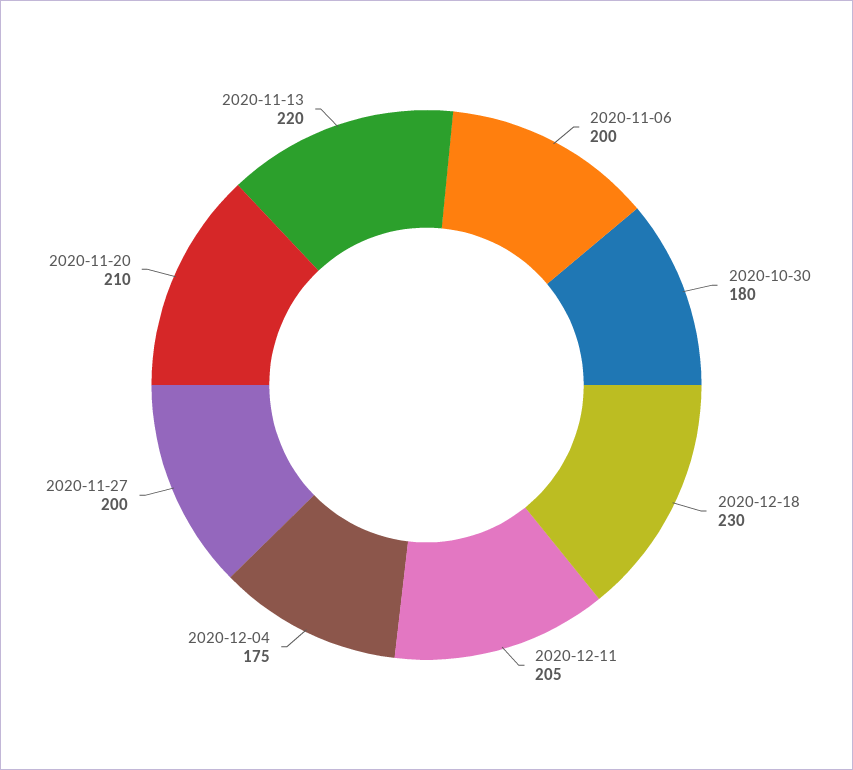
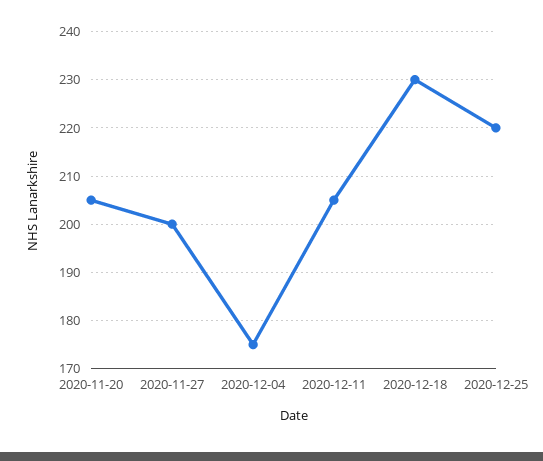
2020-11-06: 200 -> none
2020-10-30: 180 -> none
2020-11-20: 210 -> 205
2020-11-13: 220 -> none
2020-12-25: none -> 220

